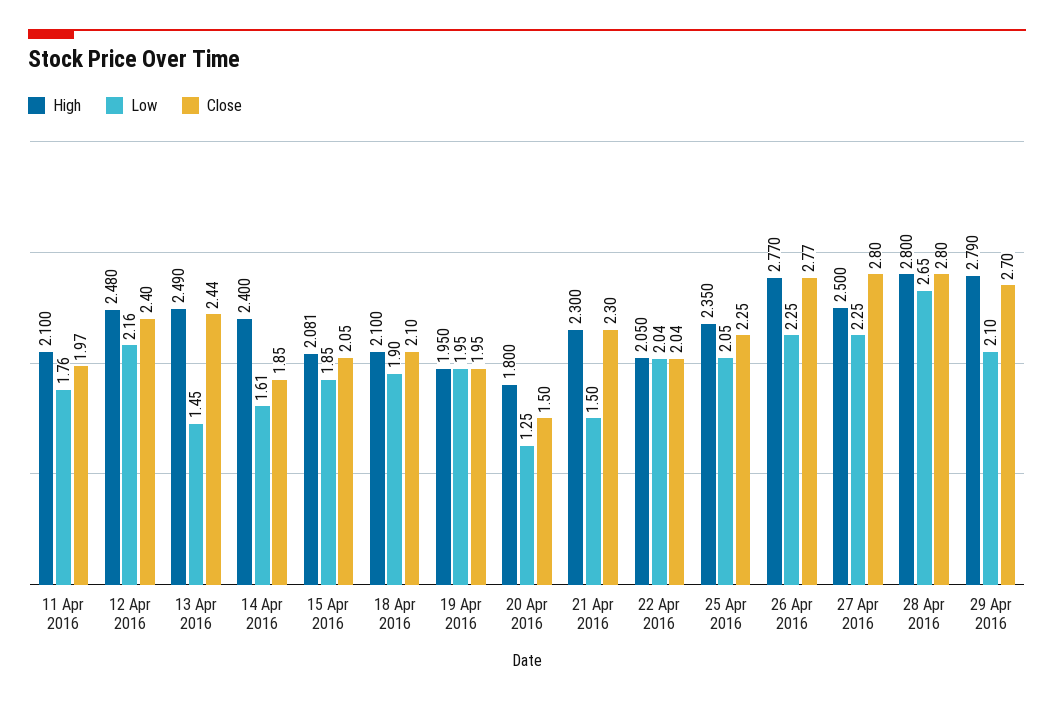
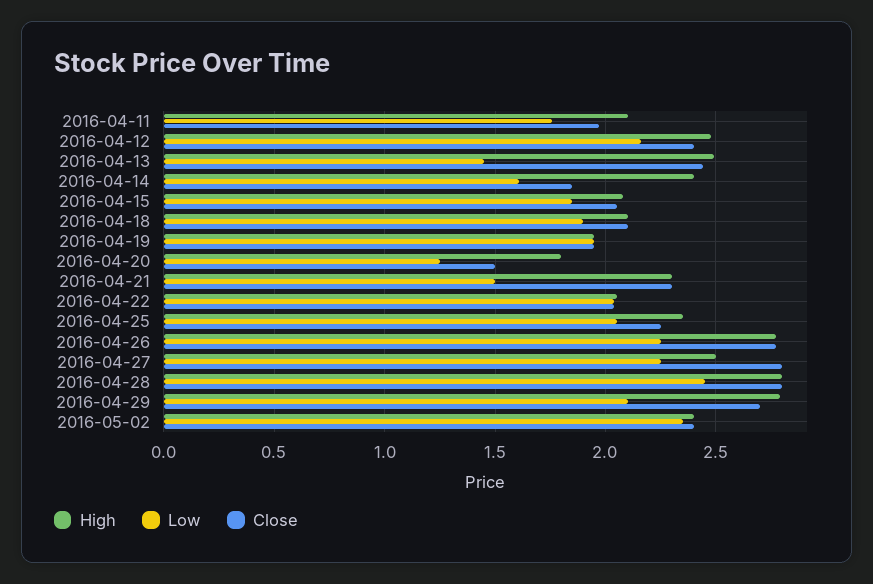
Low, 28 Apr 2016: 2.65 -> 2.45
High, 2016-05-02: none -> 2.4
Low, 2016-05-02: none -> 2.35
Close, 2016-05-02: none -> 2.4

